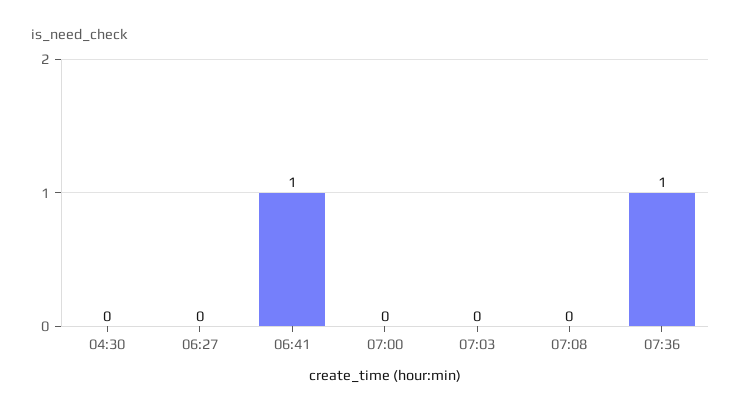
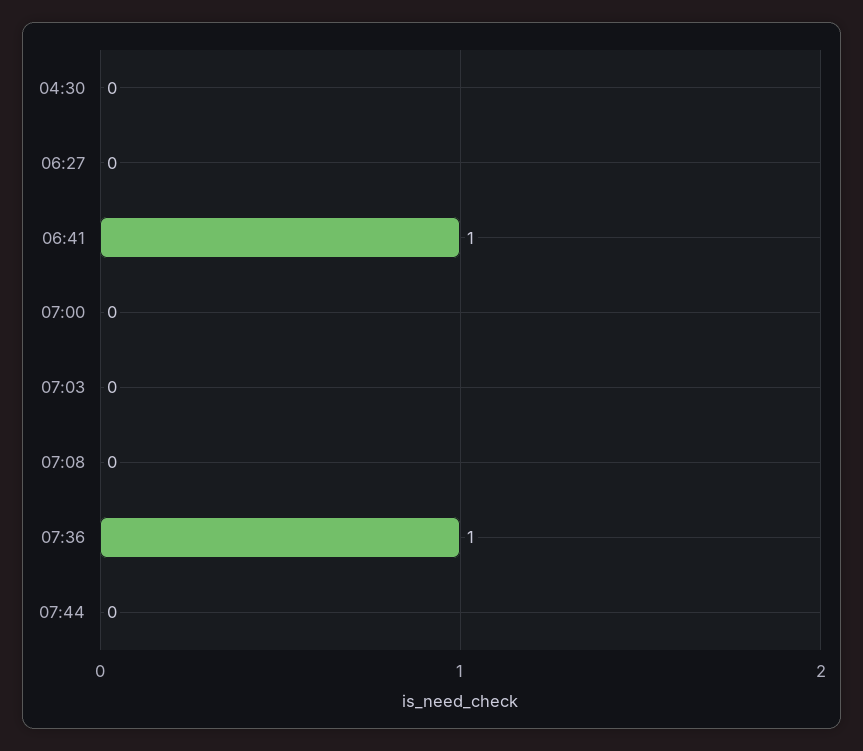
07:44: none -> 0

